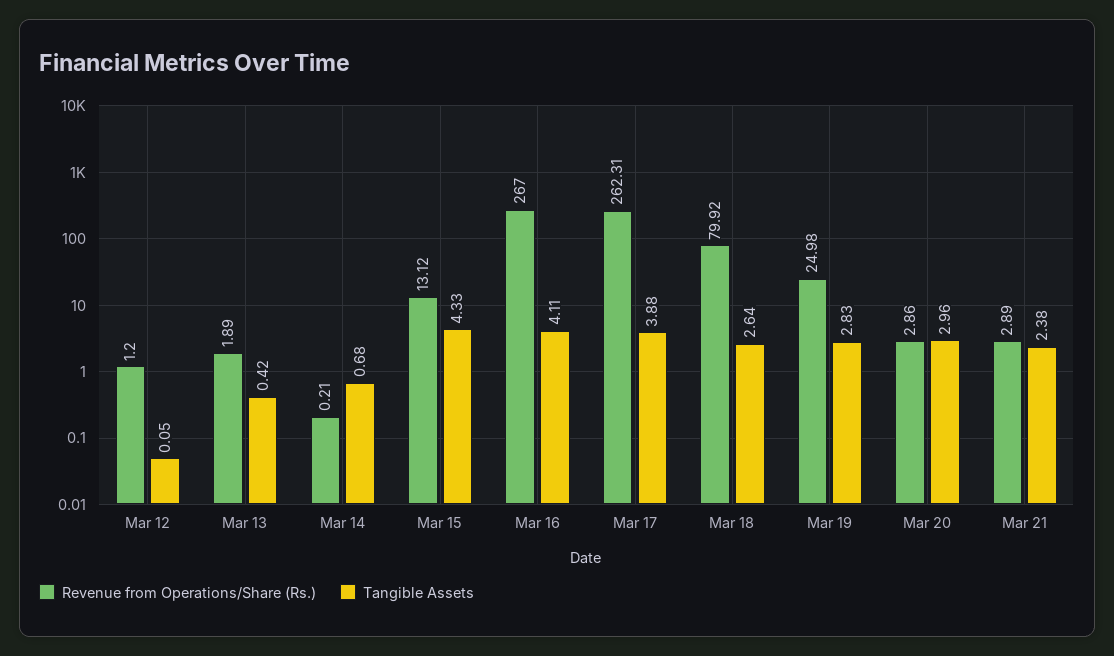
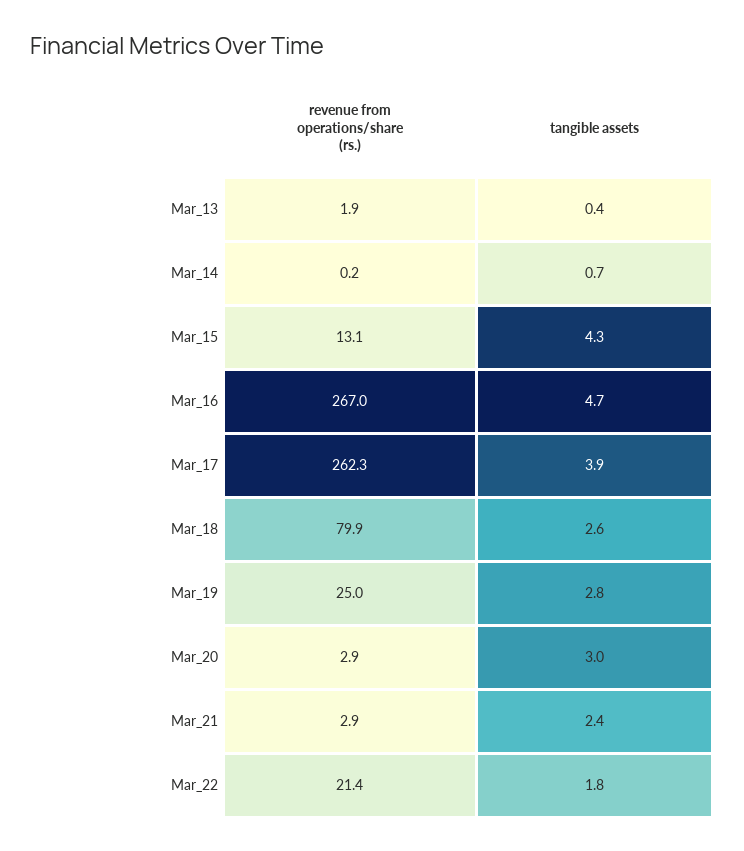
Revenue from Operations/Share (Rs.), Mar 12: 1.2 -> none
Tangible Assets, Mar 12: 0.05 -> none
Tangible Assets, Mar 16: 4.11 -> 4.7
Revenue from Operations/Share (Rs.), Mar_22: none -> 21.4
Tangible Assets, Mar_22: none -> 1.8

